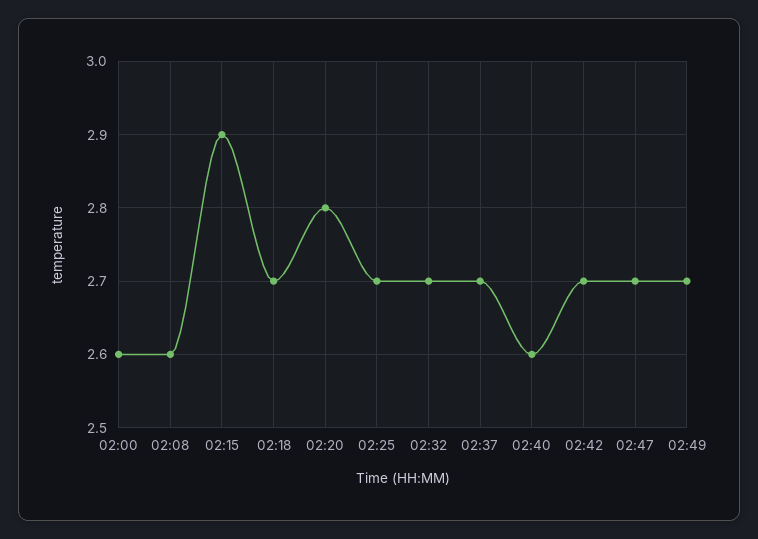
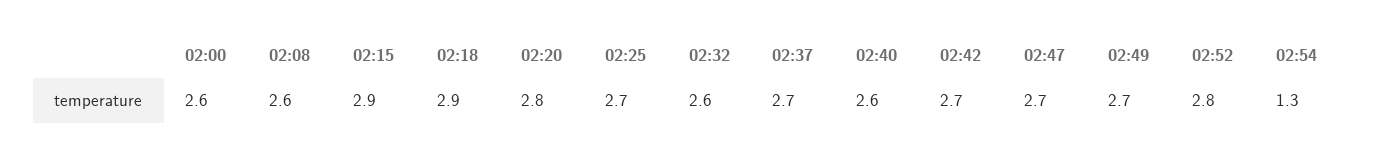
02:18: 2.7 -> 2.9
02:32: 2.7 -> 2.6
02:52: none -> 2.8
02:54: none -> 1.3

